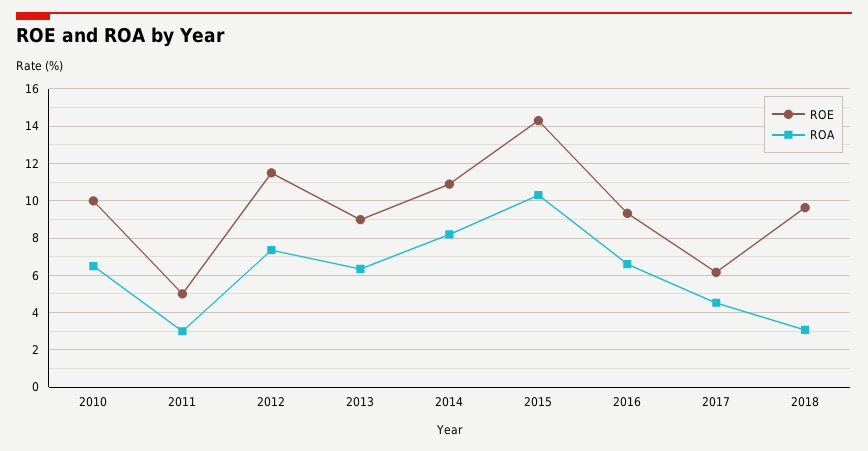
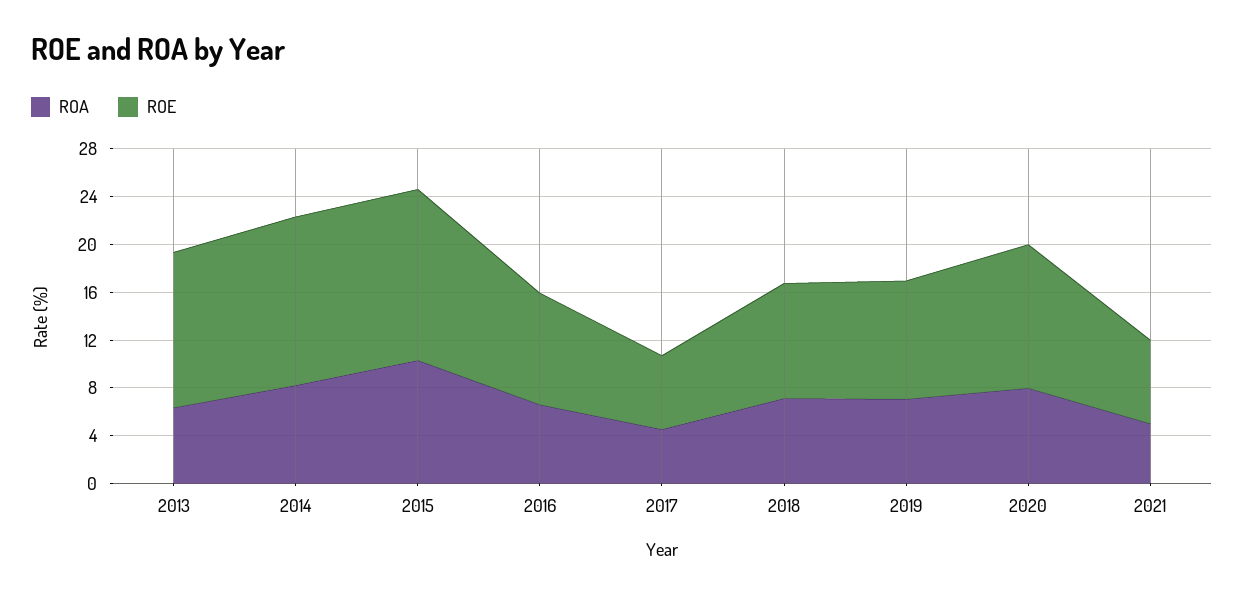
ROE, 2010: 10 -> none
ROA, 2010: 6.5 -> none
ROE, 2011: 5 -> none
ROA, 2011: 3 -> none
ROE, 2012: 11.5 -> none
ROA, 2012: 7.5 -> none
ROE, 2013: 9 -> 13
ROE, 2014: 11 -> 14
ROA, 2018: 3 -> 7
ROA, 2019: none -> 7
ROE, 2019: none -> 10
ROA, 2020: none -> 8
ROE, 2020: none -> 12
ROA, 2021: none -> 5
ROE, 2021: none -> 7

